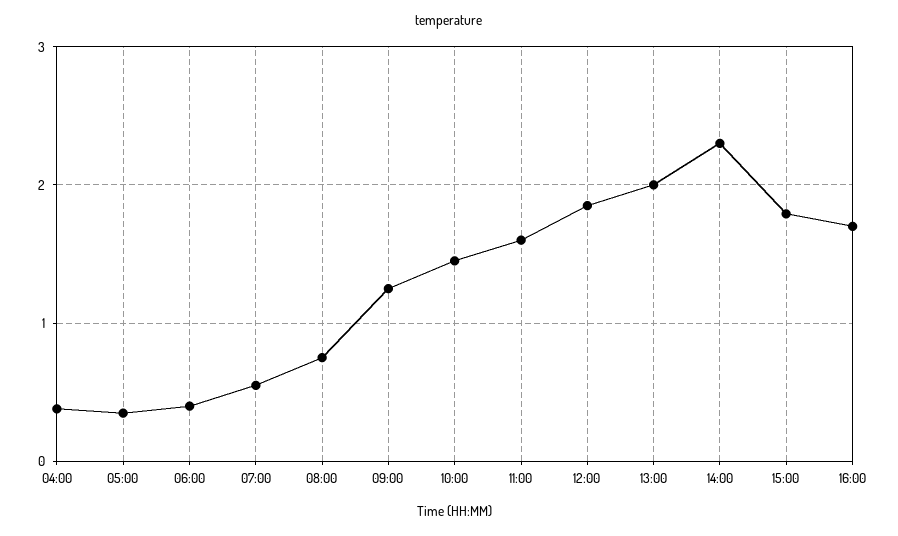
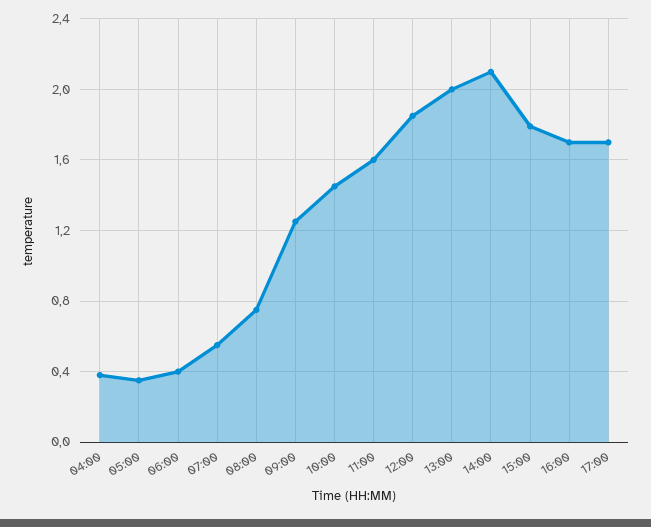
14:00: 2.3 -> 2.1
17:00: none -> 1.7

